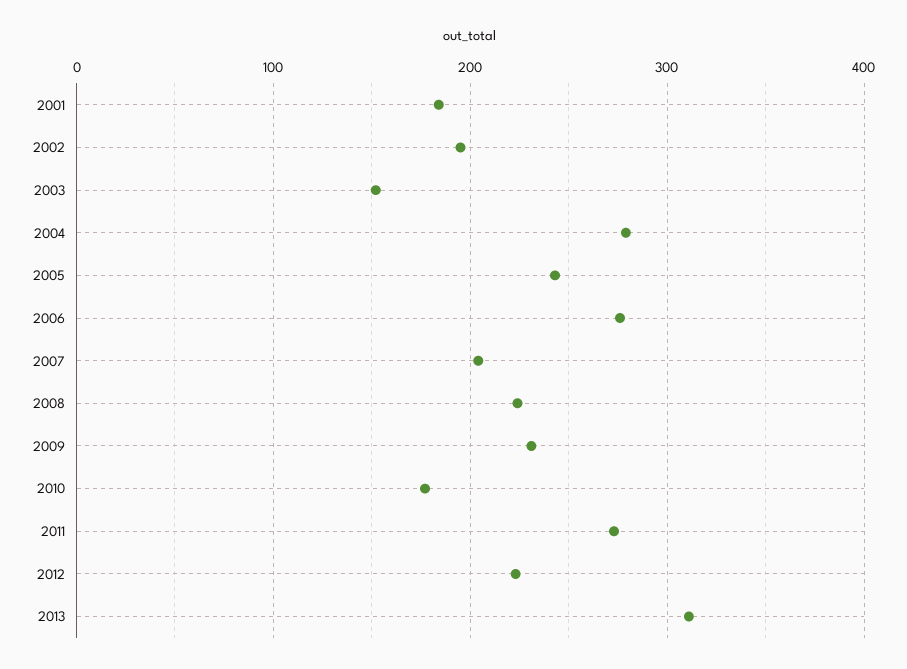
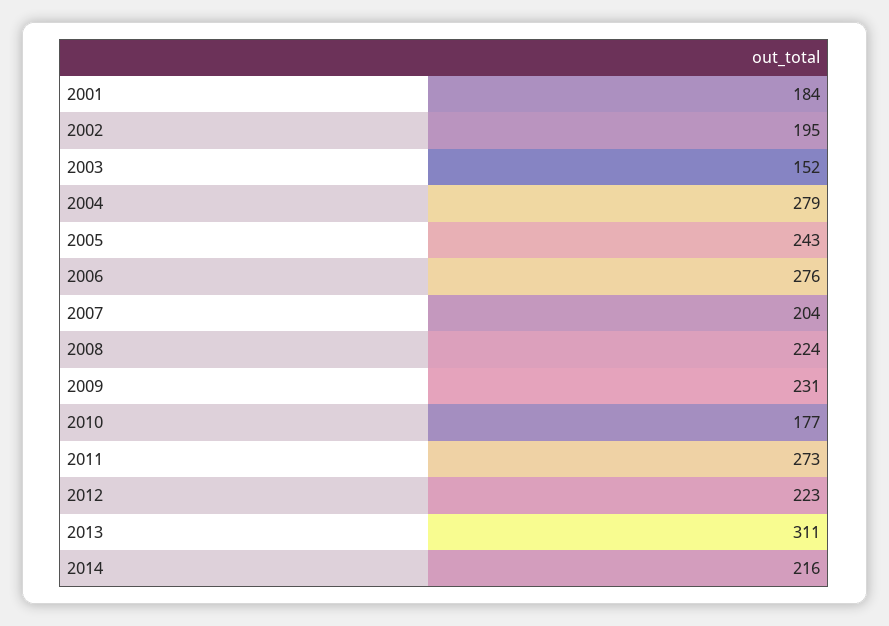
2014: none -> 216

